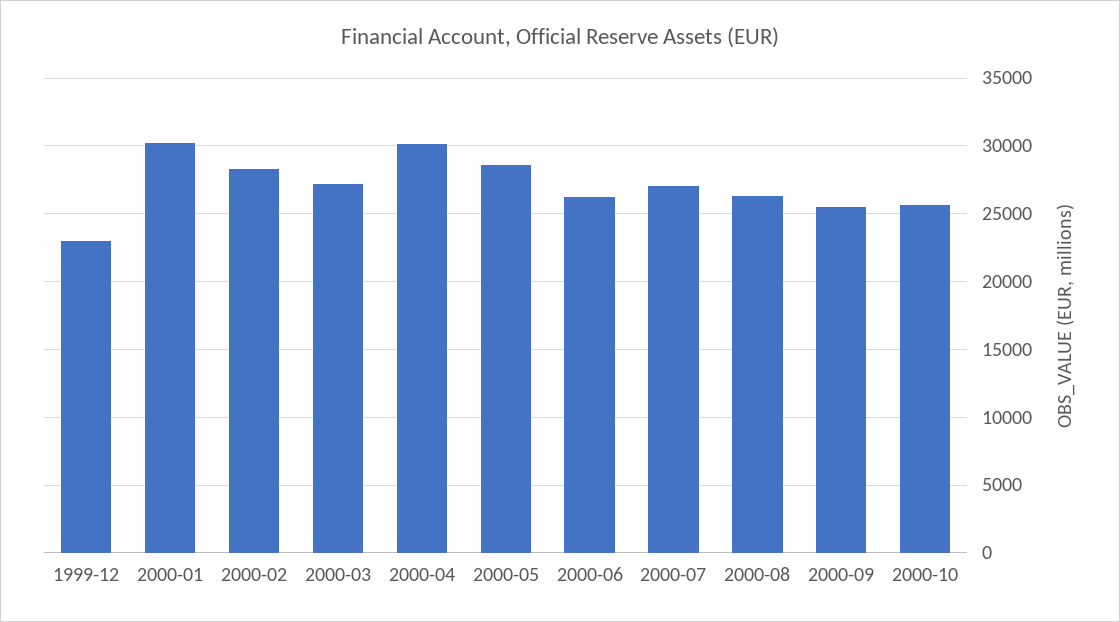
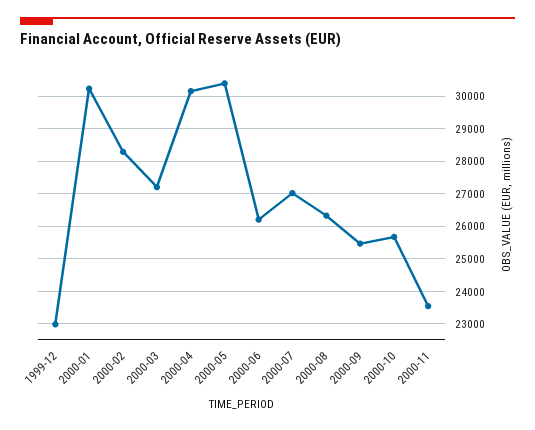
2000-05: 28500 -> 30400
2000-11: none -> 23600

